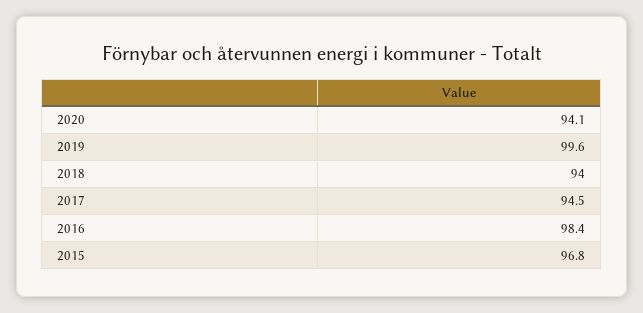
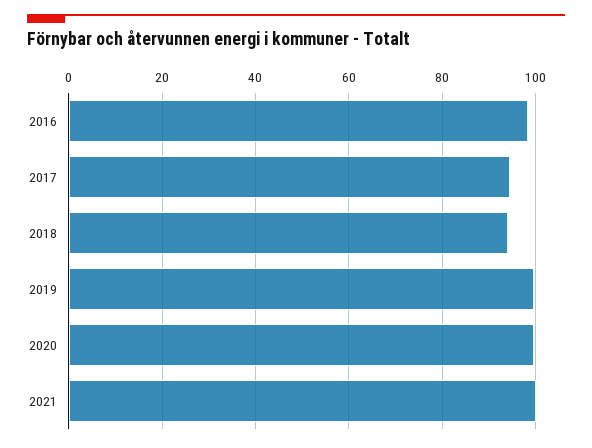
2020: 94.1 -> 100
2015: 96.8 -> none
2021: none -> 100

